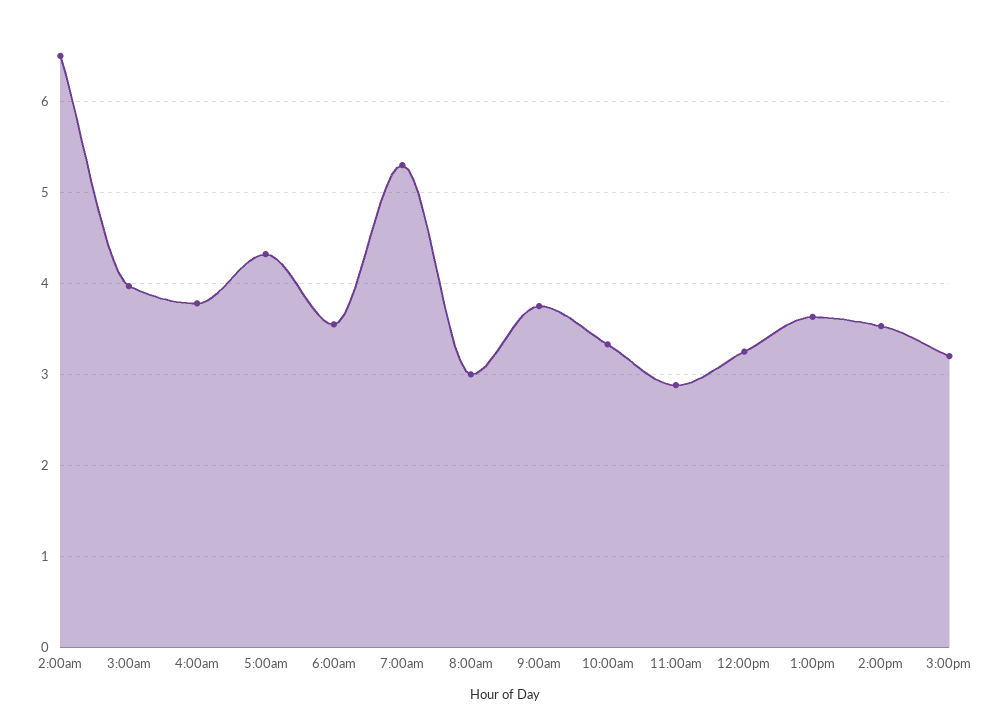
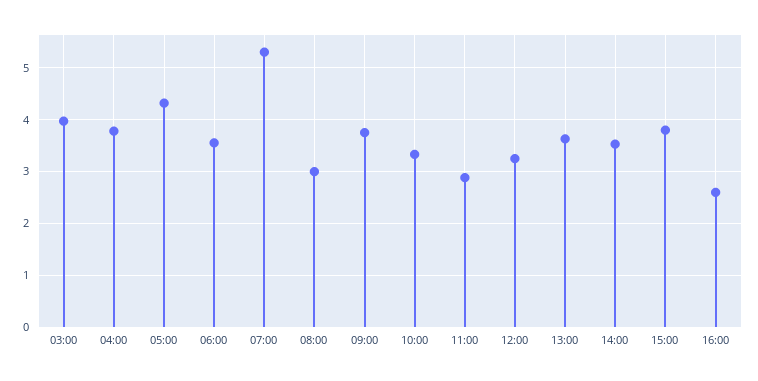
2:00am: 6.5 -> none
3:00pm: 3.2 -> 3.8
16:00: none -> 2.6

